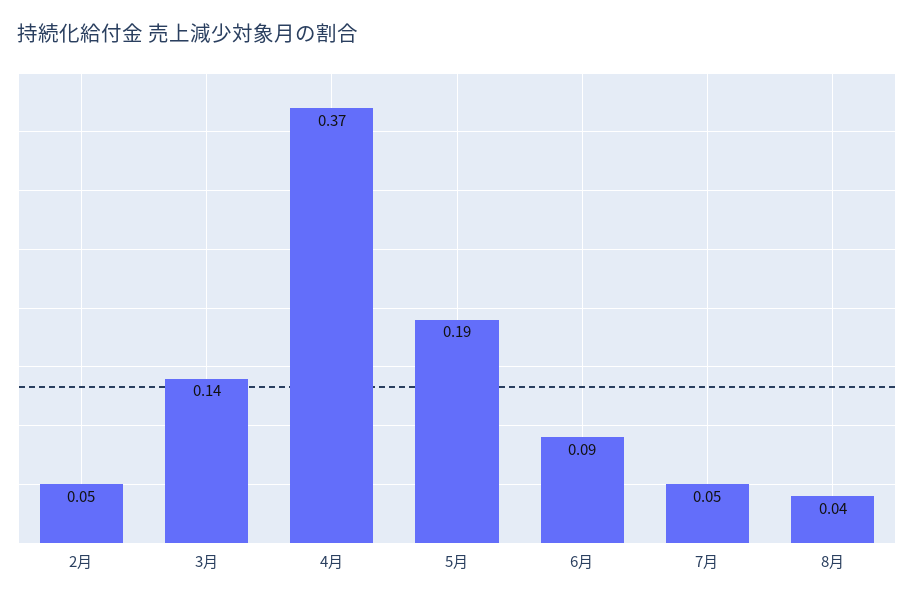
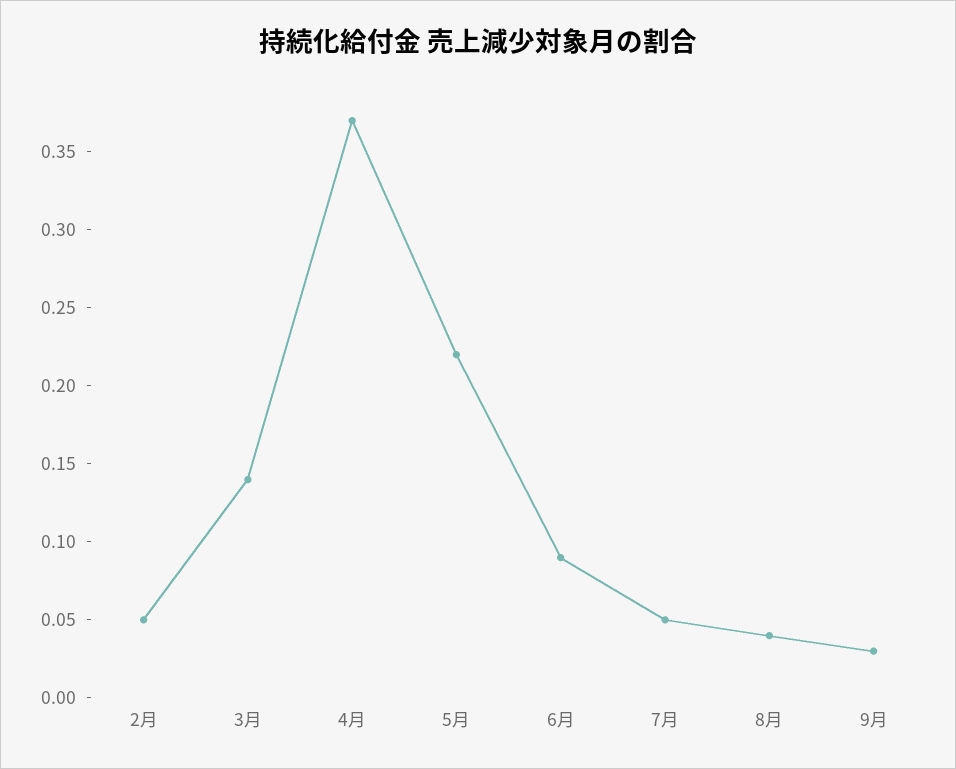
5月: 0.19 -> 0.22
9月: none -> 0.03

